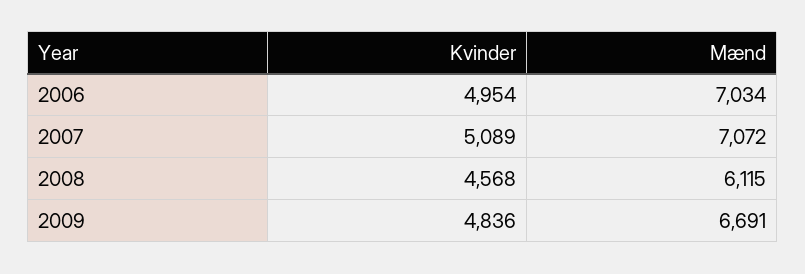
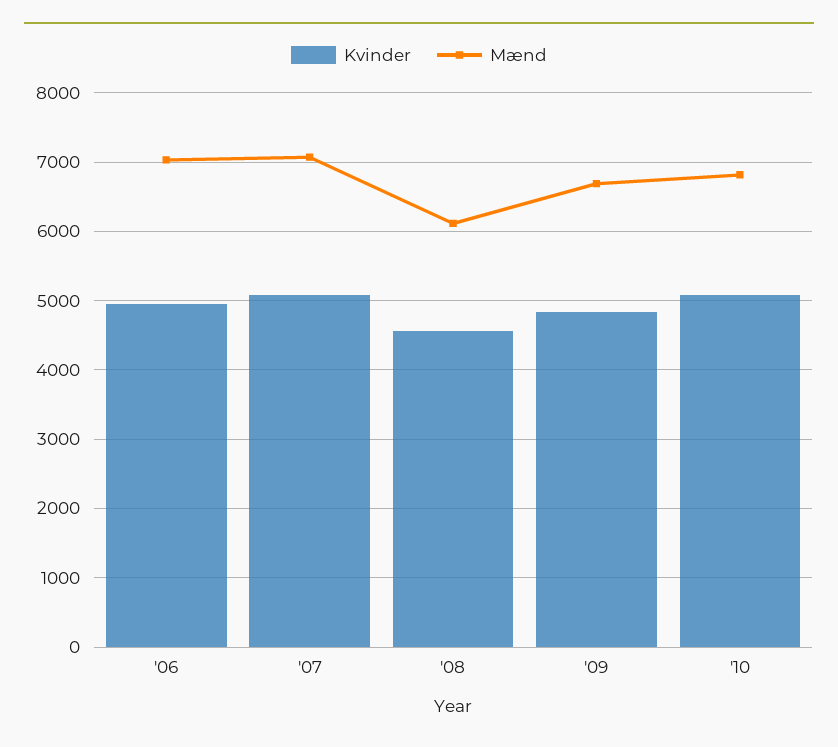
Kvinder, '10: none -> 5100
Mænd, '10: none -> 6800

